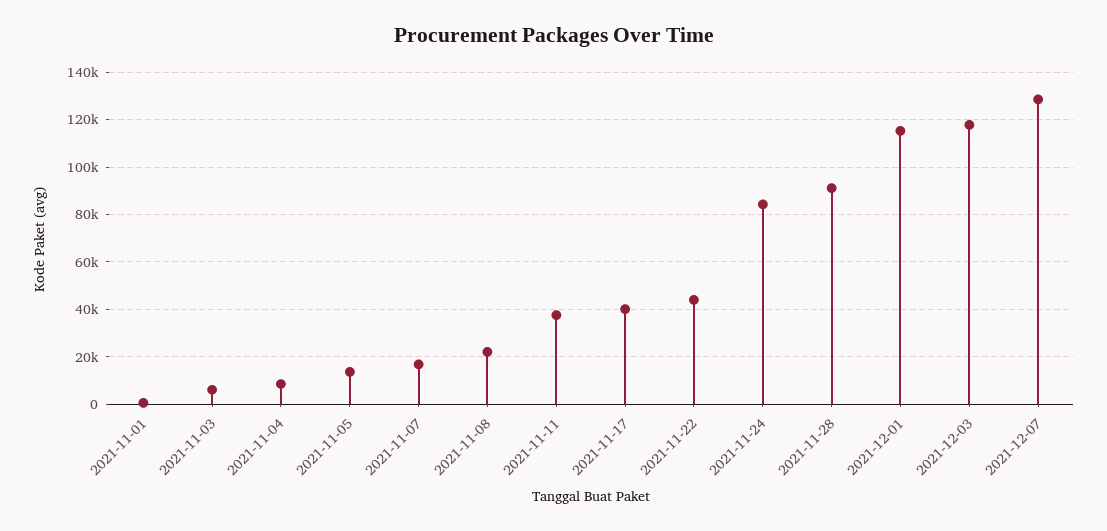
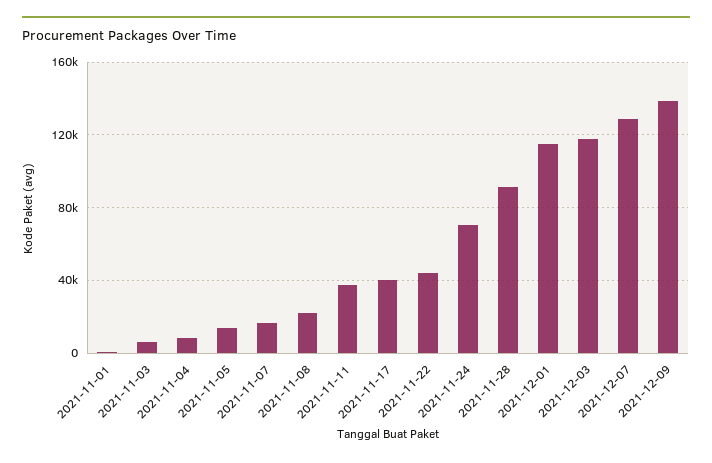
2021-11-24: 85000 -> 70000
2021-12-09: none -> 140000

